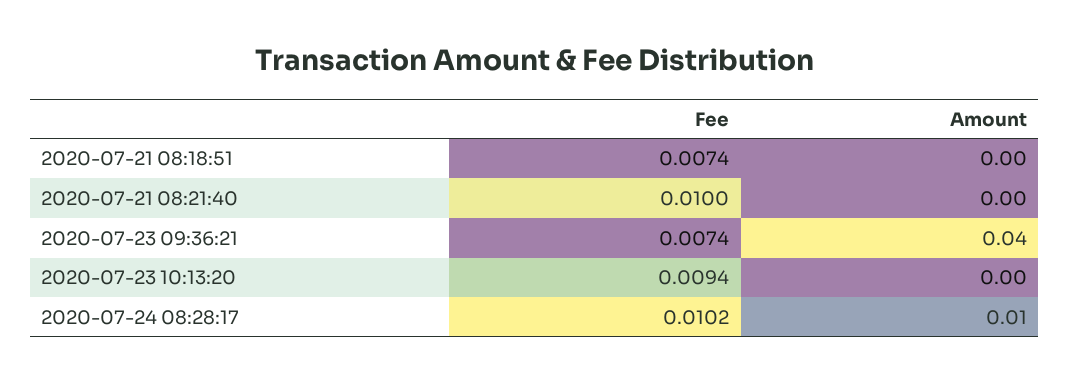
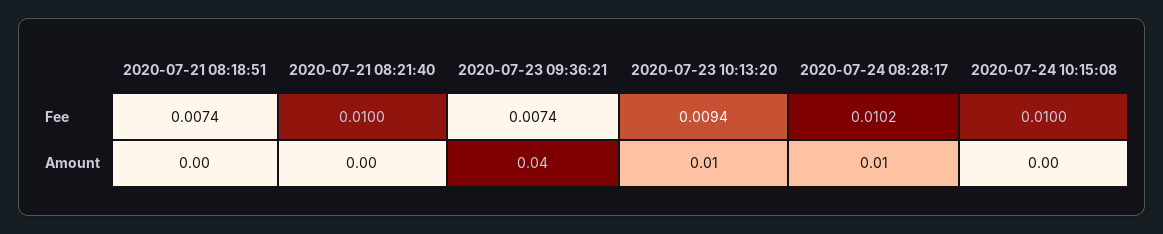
Amount, 2020-07-23 10:13:20: 0 -> 0.01
Fee, 2020-07-24 10:15:08: none -> 0.01
Amount, 2020-07-24 10:15:08: none -> 0

